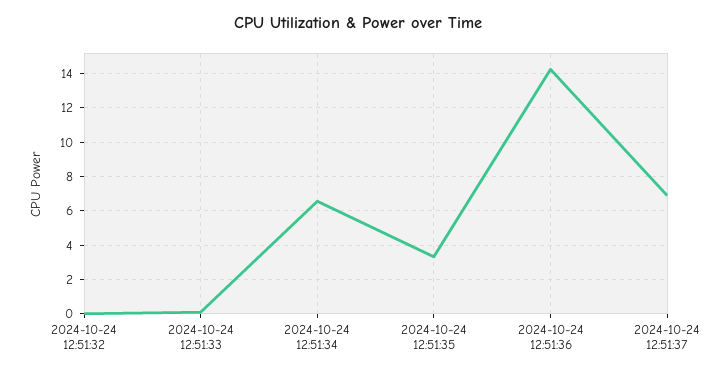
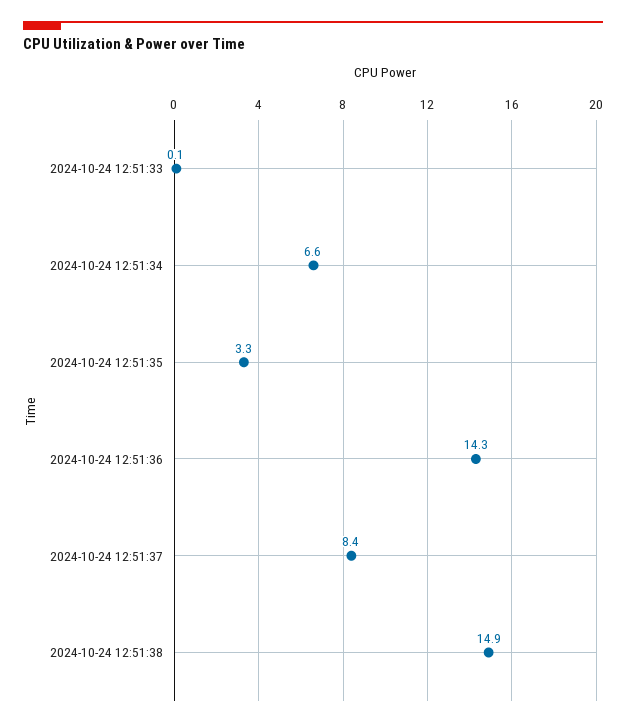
2024-10-24 12:51:32: 0 -> none
2024-10-24 12:51:37: 7 -> 8.4
2024-10-24 12:51:38: none -> 14.9

